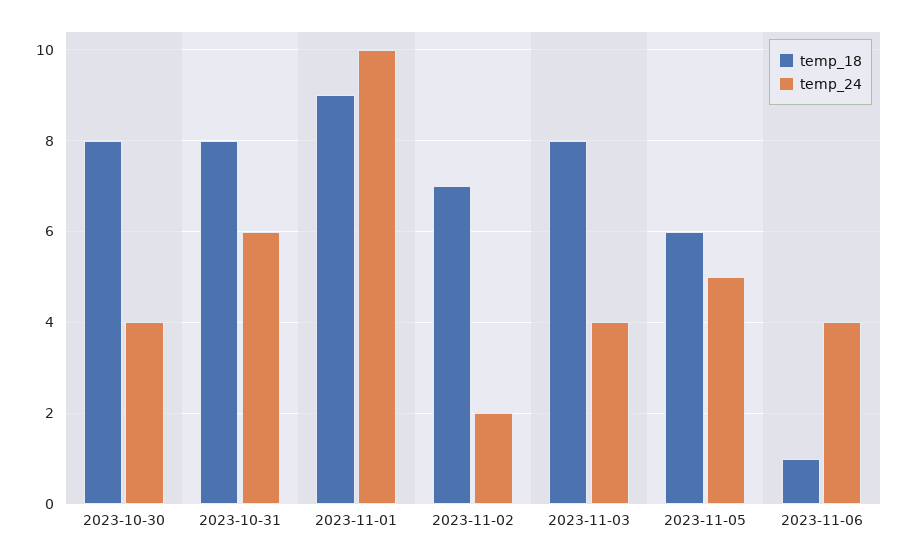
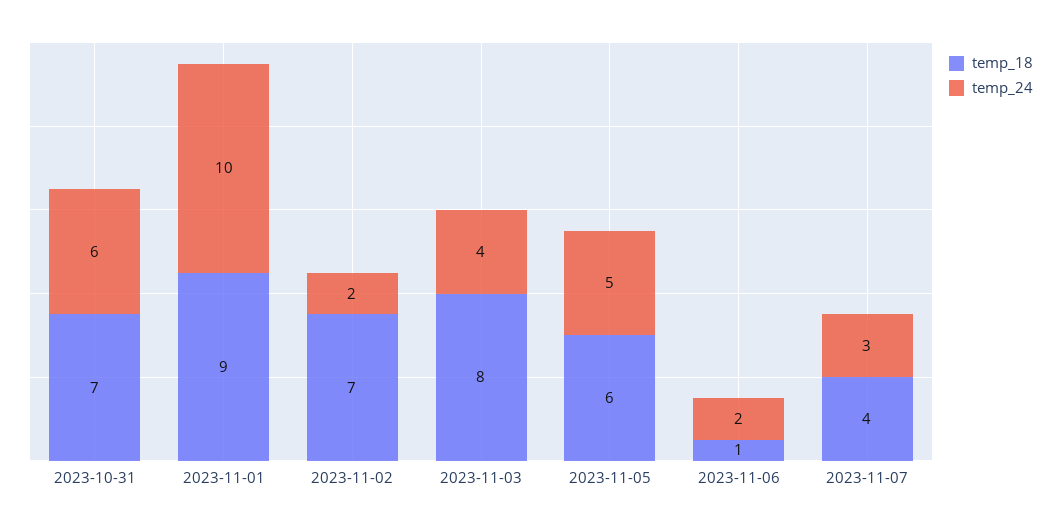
temp_18, 2023-10-30: 8 -> none
temp_24, 2023-10-30: 4 -> none
temp_18, 2023-10-31: 8 -> 7
temp_24, 2023-11-06: 4 -> 2
temp_18, 2023-11-07: none -> 4
temp_24, 2023-11-07: none -> 3

